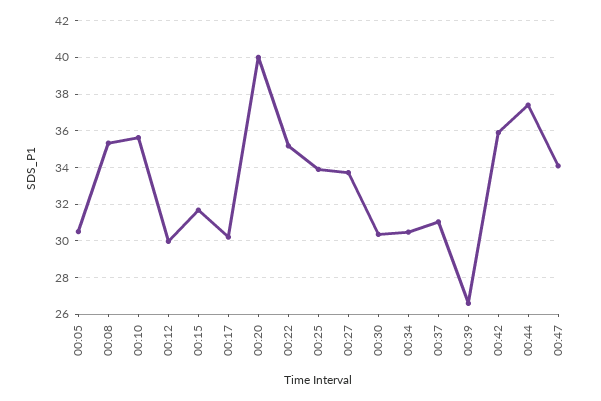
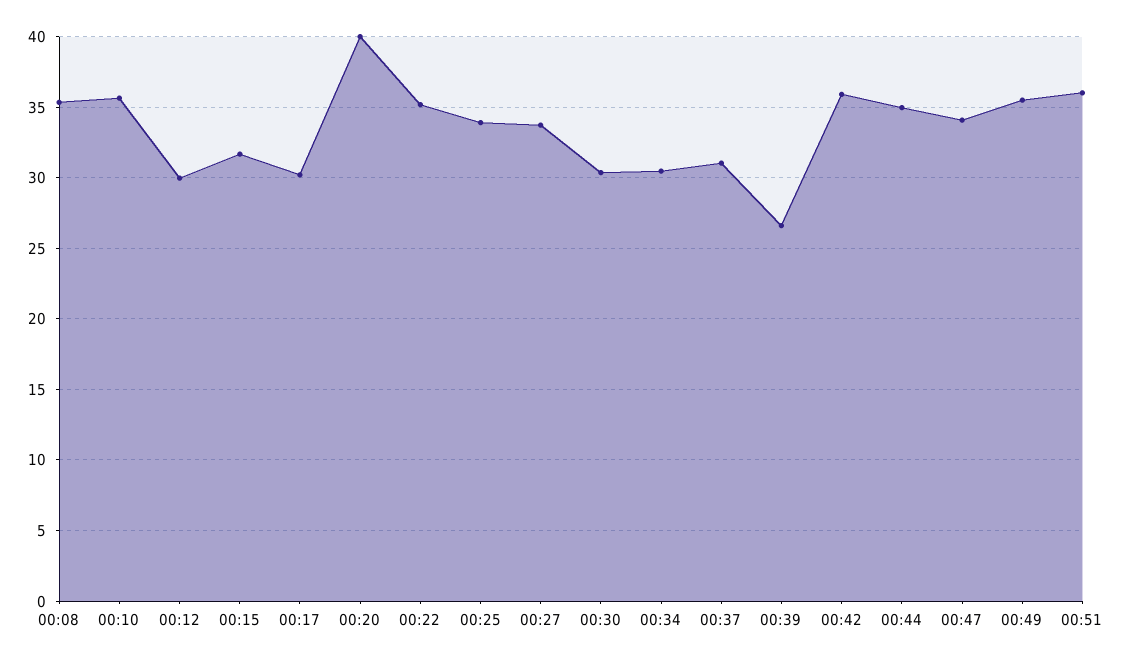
00:05: 30.5 -> none
00:44: 37.5 -> 35
00:49: none -> 35.5
00:51: none -> 36

